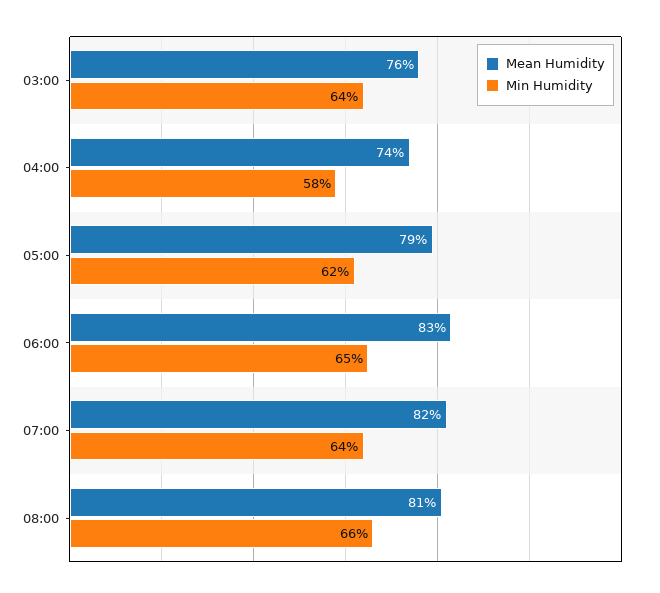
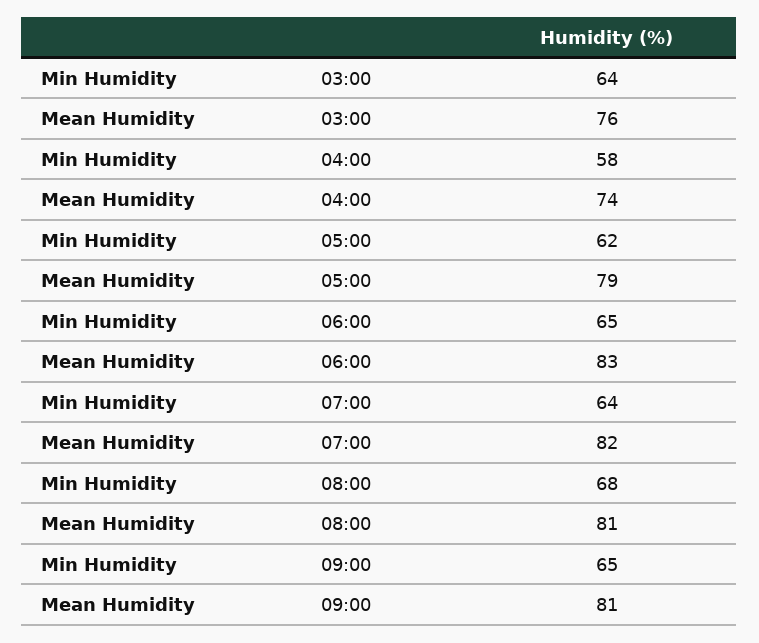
Min Humidity, 08:00: 66 -> 68
Min Humidity, 09:00: none -> 65
Mean Humidity, 09:00: none -> 81

